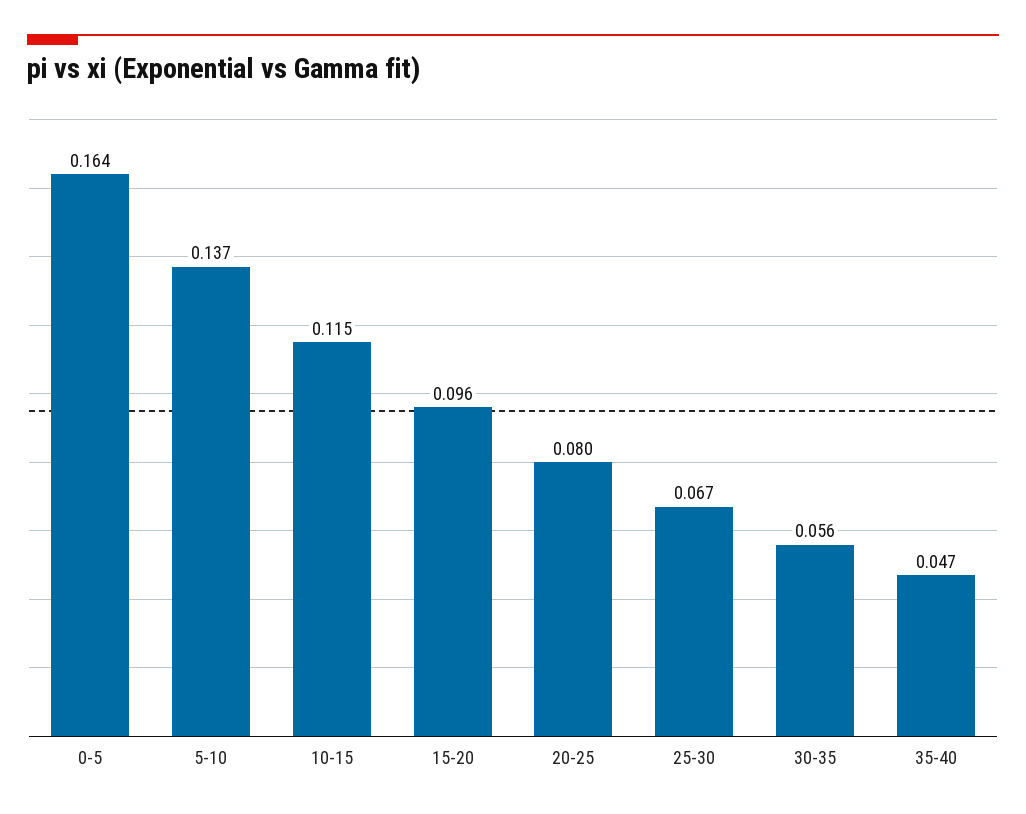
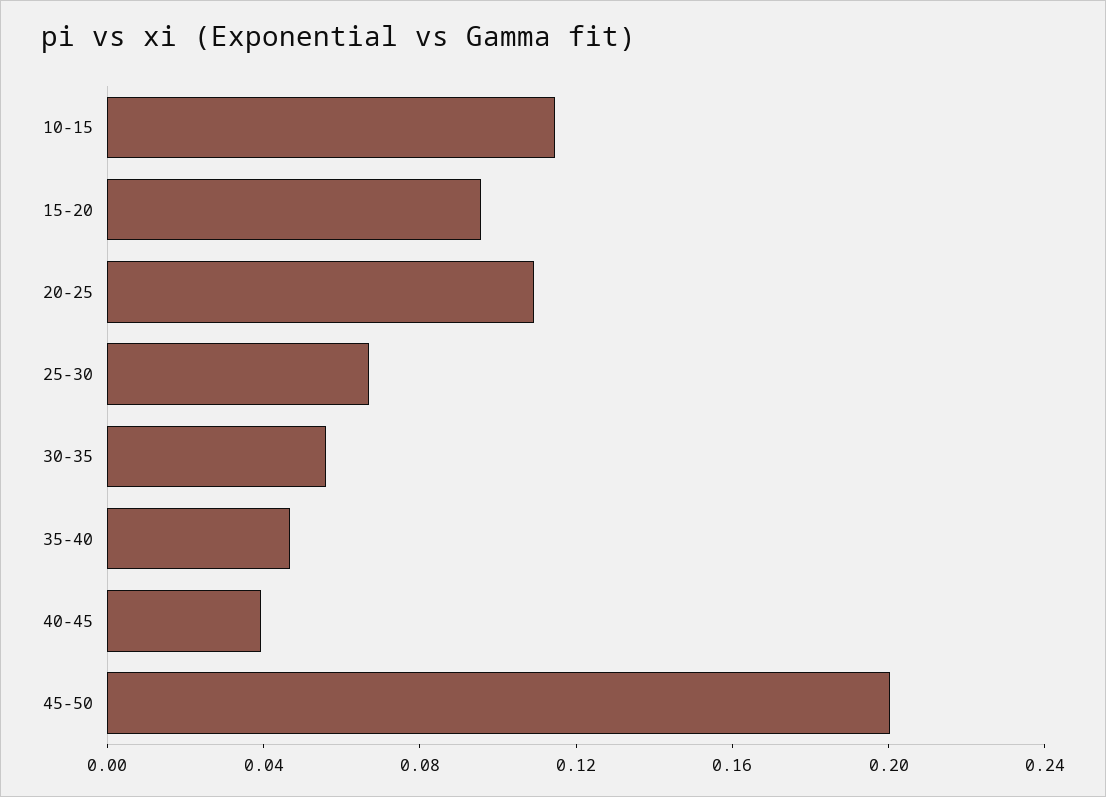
0-5: 0.164 -> none
5-10: 0.137 -> none
20-25: 0.08 -> 0.11
40-45: none -> 0.04
45-50: none -> 0.2

